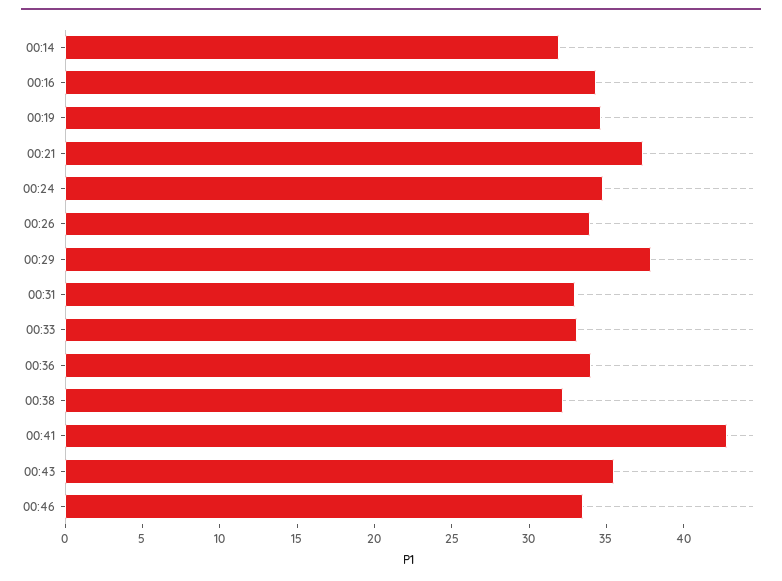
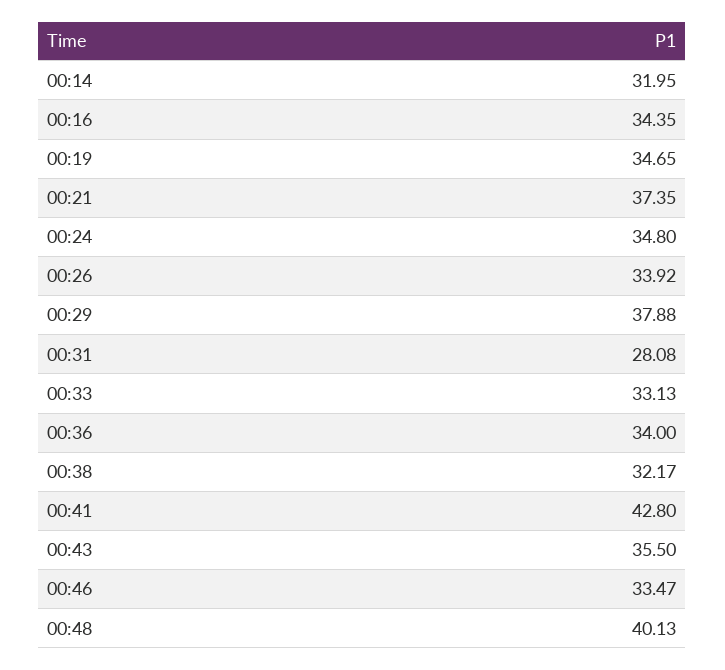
00:31: 33 -> 28.08
00:48: none -> 40.13

